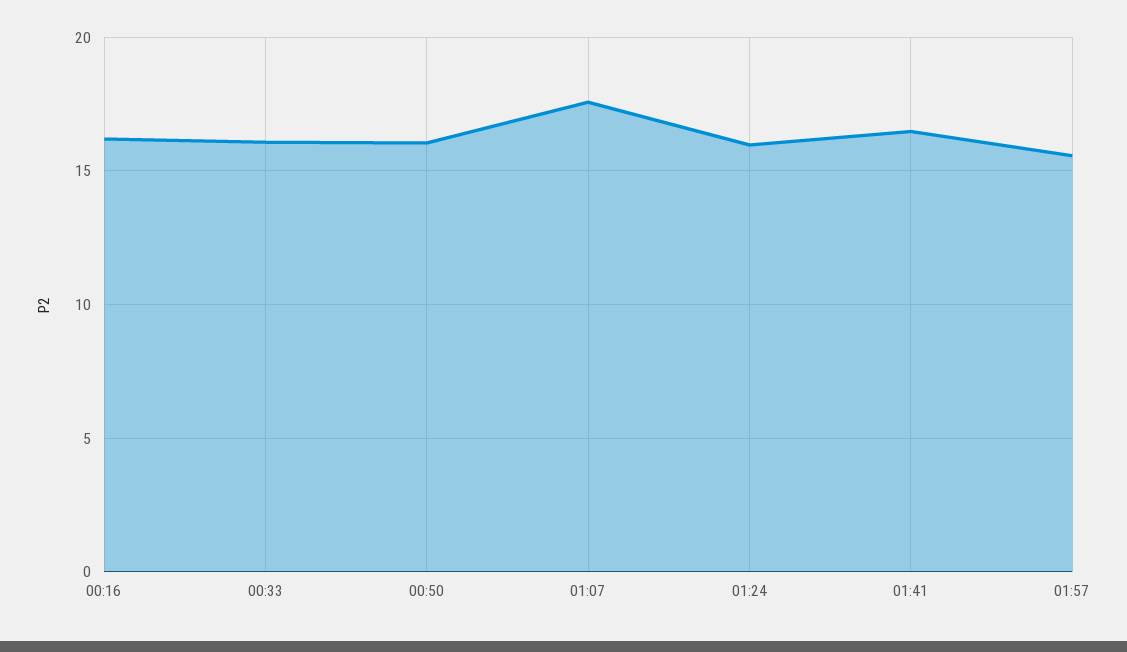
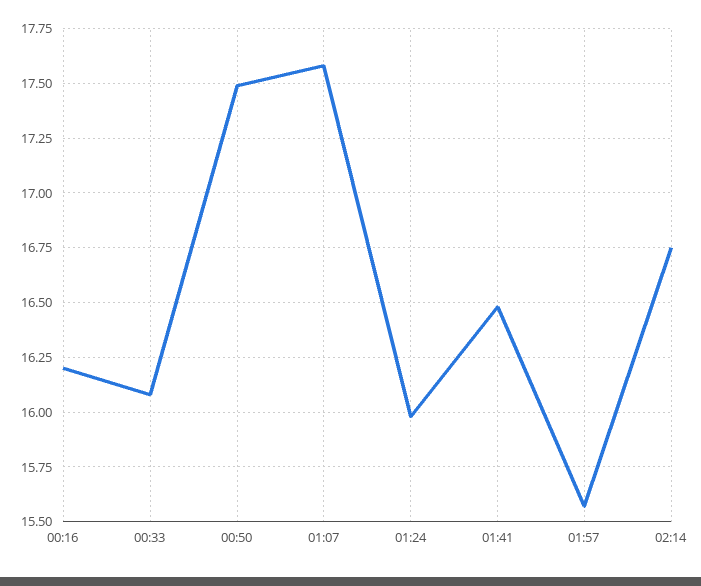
00:50: 16 -> 17.5
02:14: none -> 16.75

